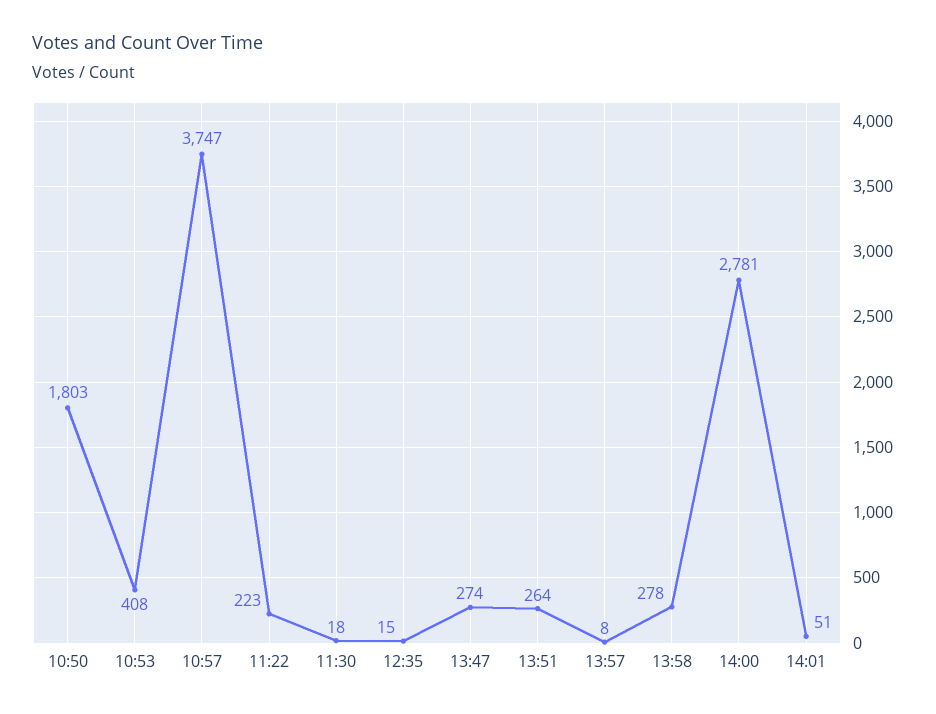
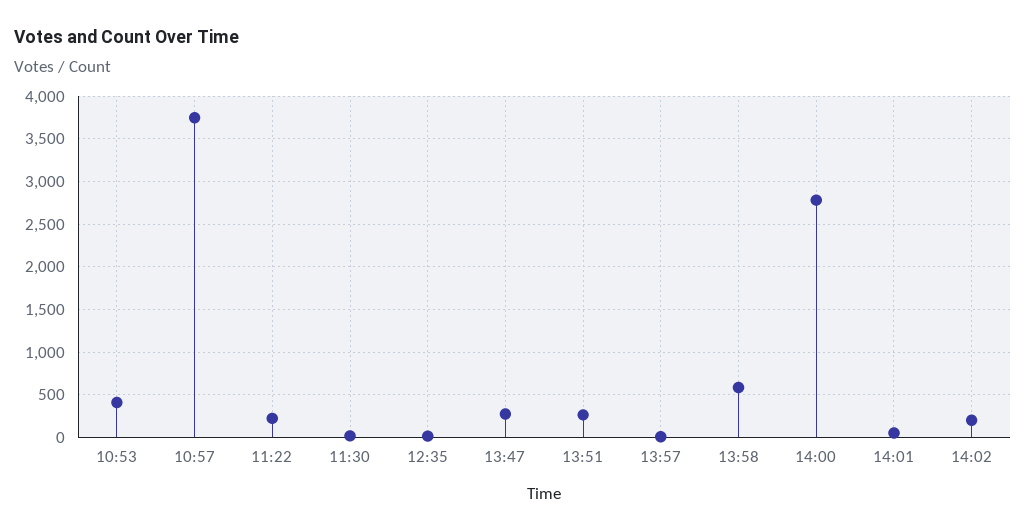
10:50: 1803 -> none
13:58: 278 -> 600
14:02: none -> 200

